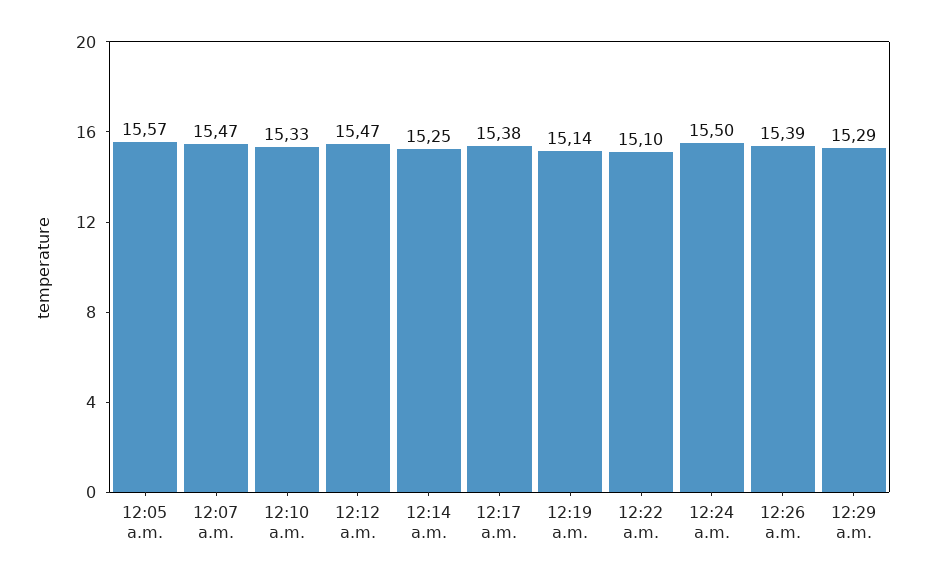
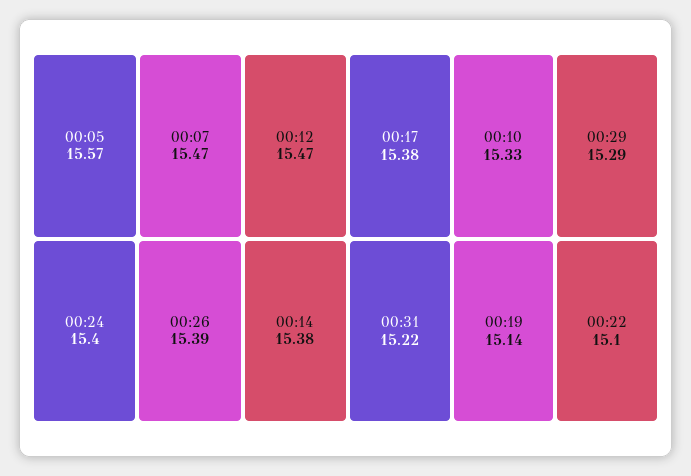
12:14 a.m.: 15.25 -> 15.38
12:24 a.m.: 15.5 -> 15.4
00:31: none -> 15.22

